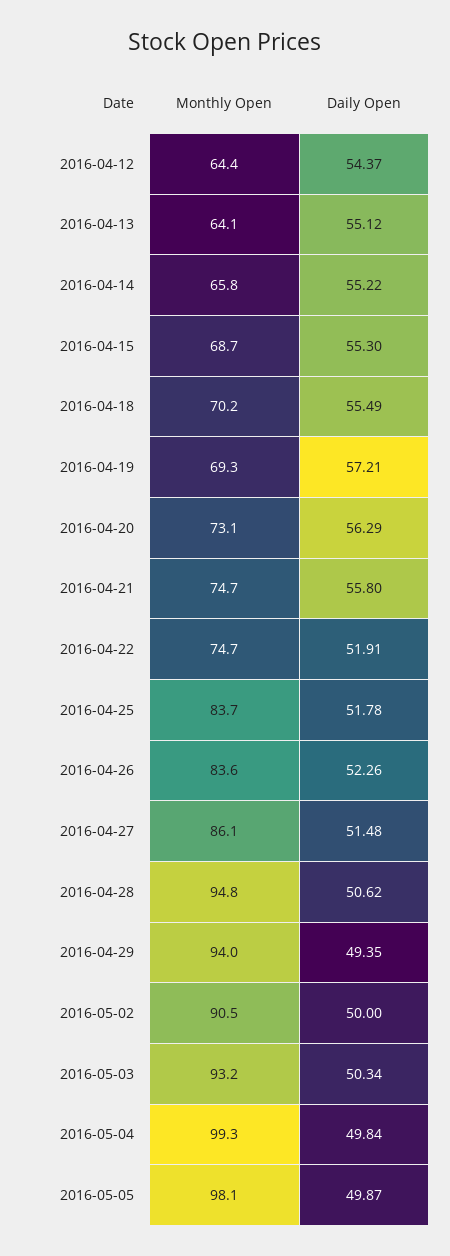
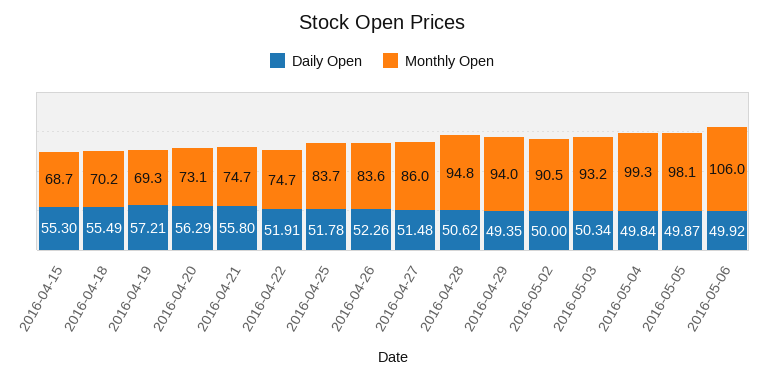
Monthly Open, 2016-04-12: 64.4 -> none
Daily Open, 2016-04-12: 54.37 -> none
Monthly Open, 2016-04-13: 64.1 -> none
Daily Open, 2016-04-13: 55.12 -> none
Monthly Open, 2016-04-14: 65.8 -> none
Daily Open, 2016-04-14: 55.22 -> none
Monthly Open, 2016-04-27: 86.1 -> 86
Daily Open, 2016-05-06: none -> 49.92
Monthly Open, 2016-05-06: none -> 106

